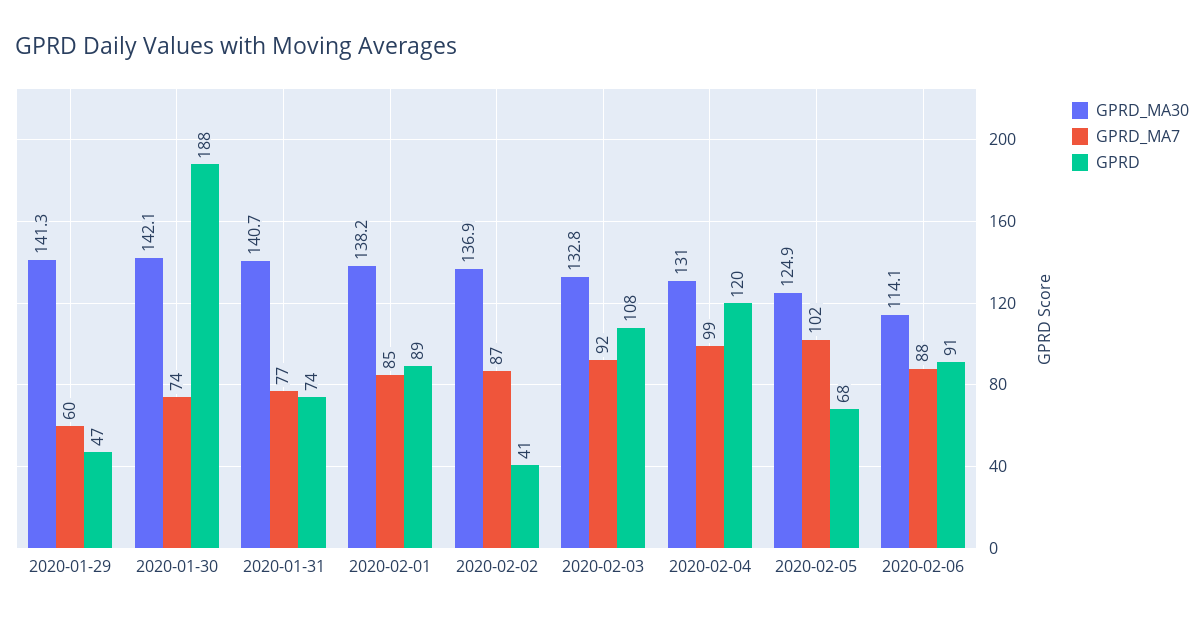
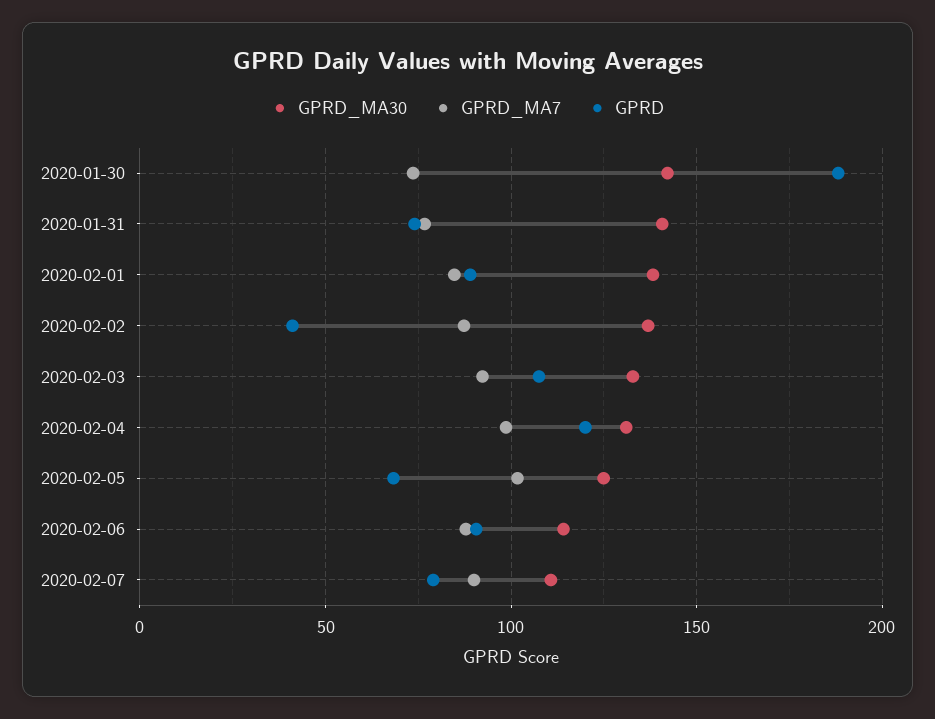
GPRD_MA30, 2020-01-29: 141.3 -> none
GPRD_MA7, 2020-01-29: 60 -> none
GPRD, 2020-01-29: 47 -> none
GPRD_MA30, 2020-02-07: none -> 110
GPRD_MA7, 2020-02-07: none -> 90
GPRD, 2020-02-07: none -> 80

